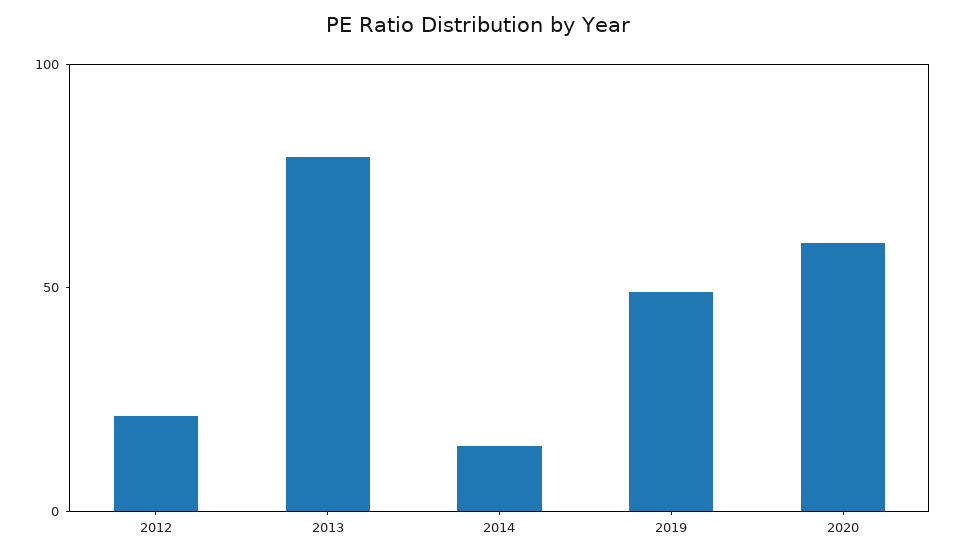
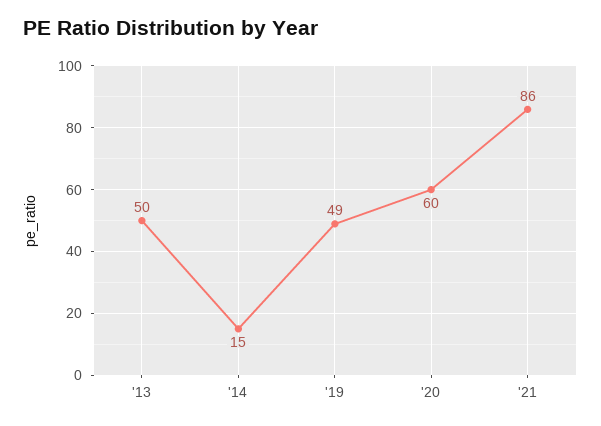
2012: 20 -> none
2013: 80 -> 50
'21: none -> 86

